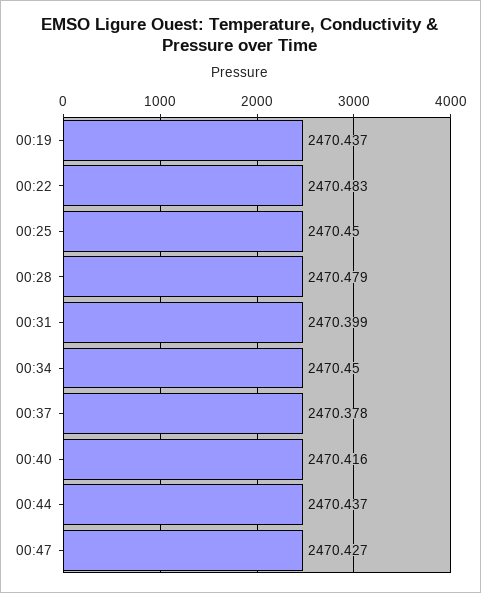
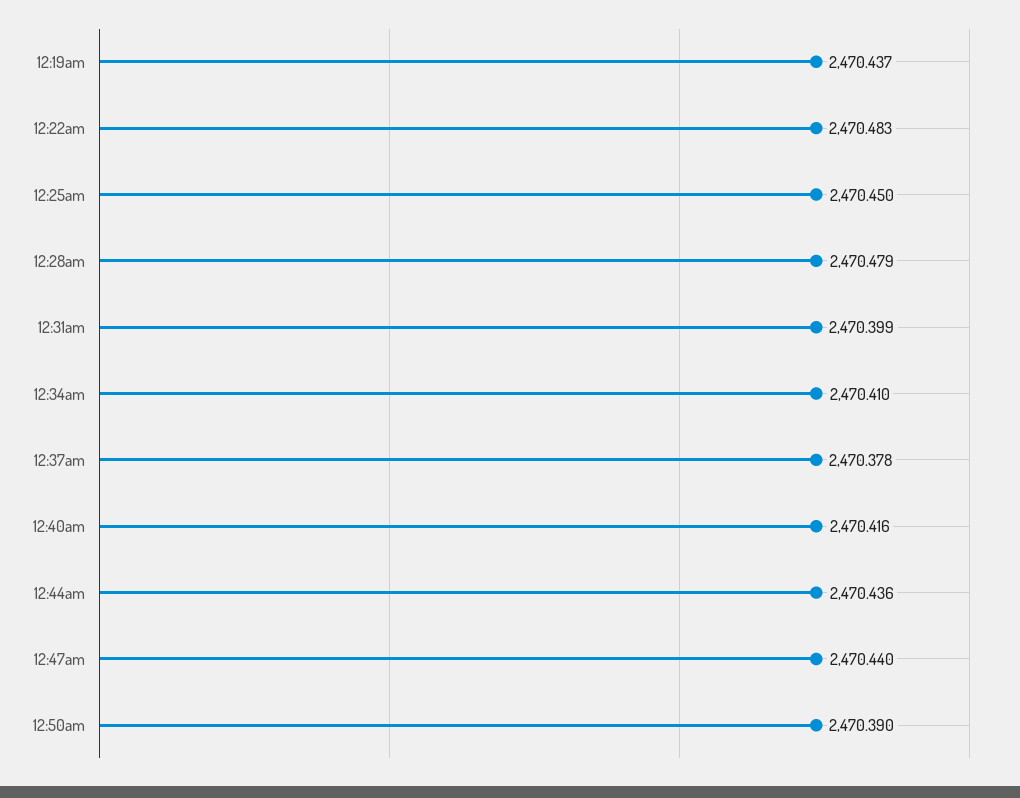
00:34: 2470.45 -> 2470.41
00:44: 2470.437 -> 2470.436
00:47: 2470.427 -> 2470.44
12:50am: none -> 2470.39

